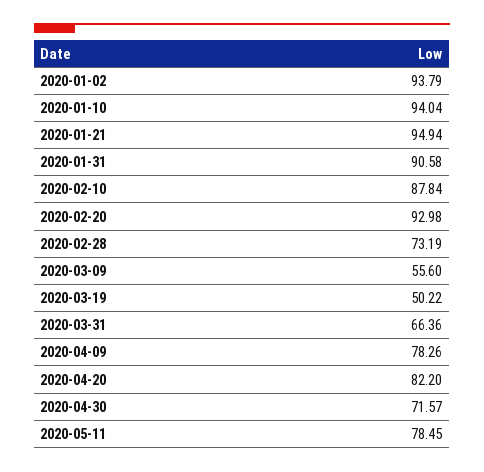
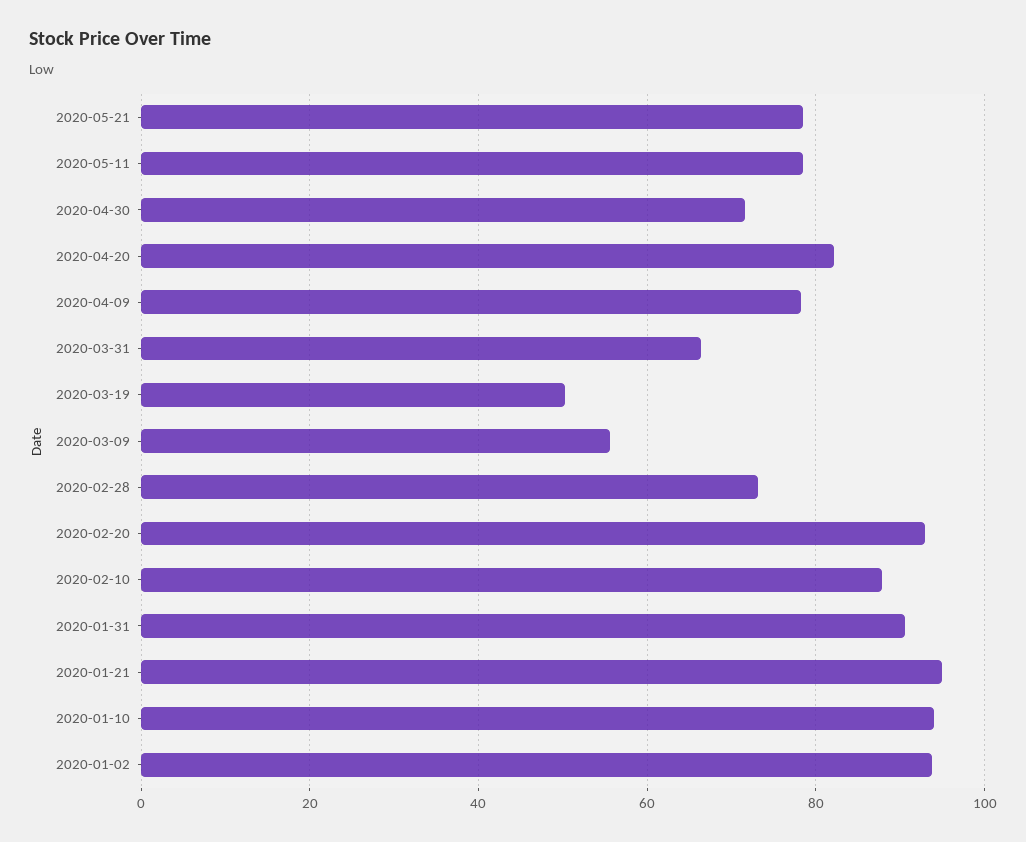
2020-05-21: none -> 78

